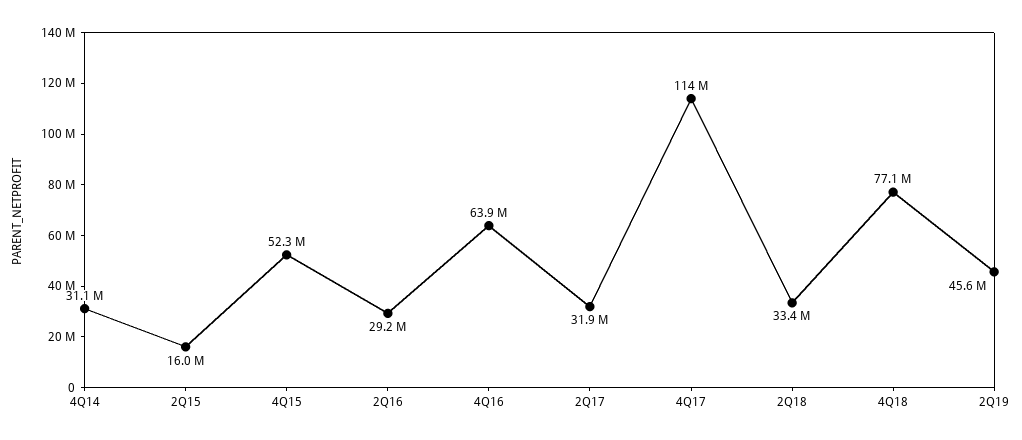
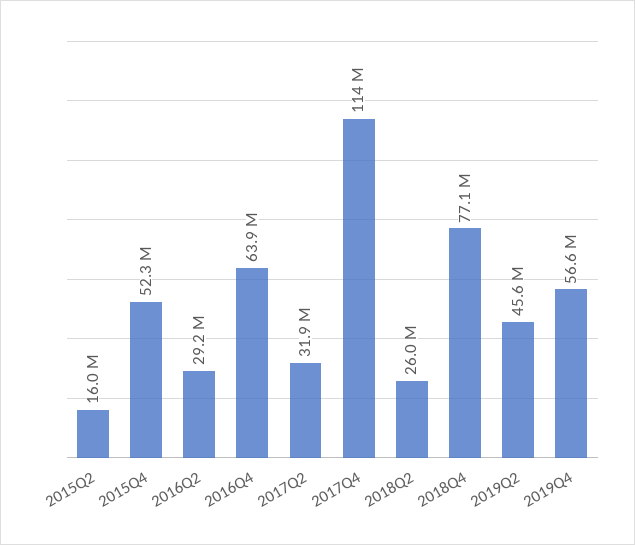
4Q14: 31100000 -> none
2Q18: 33400000 -> 26000000
2019Q4: none -> 56600000

